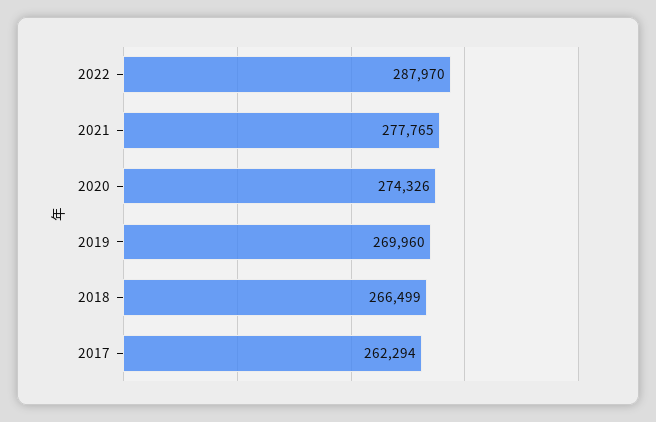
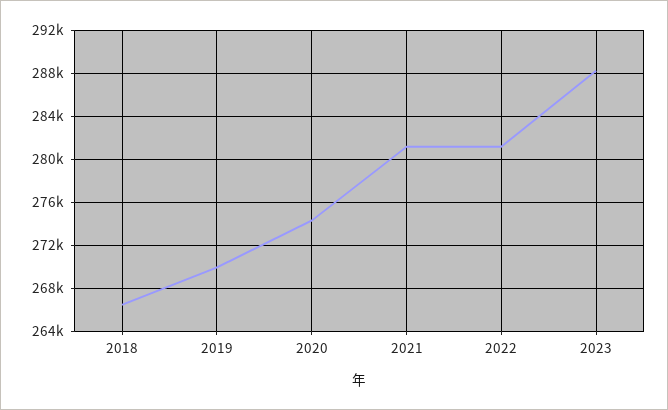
2022: 287970 -> 281000
2021: 277765 -> 281000
2017: 262294 -> none
2023: none -> 288000

